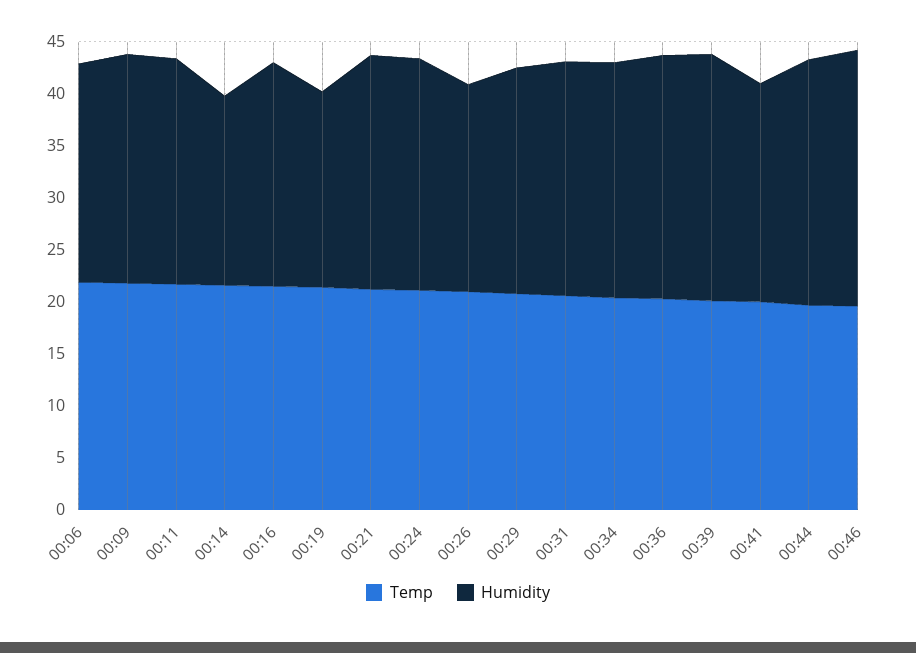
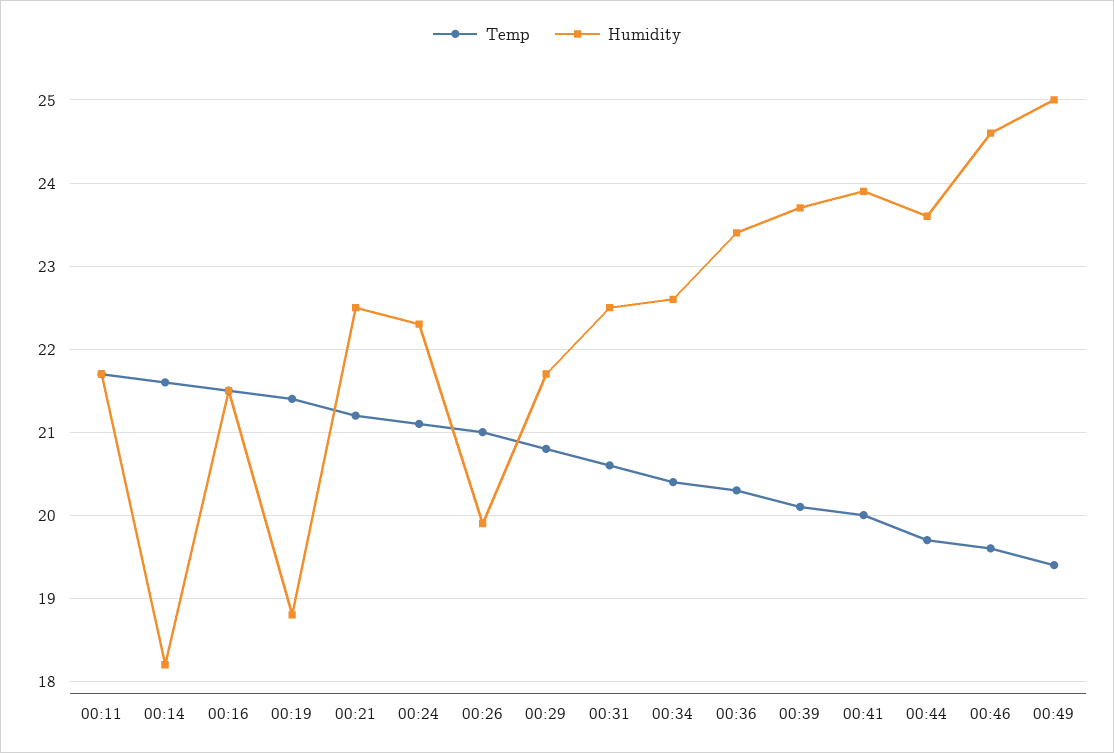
Temp, 00:06: 22 -> none
Humidity, 00:06: 21 -> none
Temp, 00:09: 22 -> none
Humidity, 00:09: 22 -> none
Humidity, 00:41: 21 -> 23.9
Temp, 00:49: none -> 19.4
Humidity, 00:49: none -> 25

